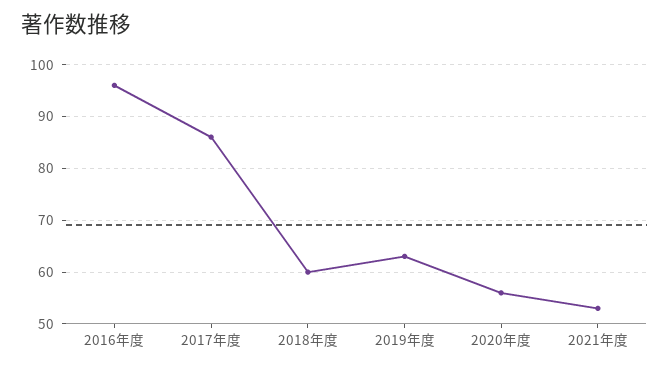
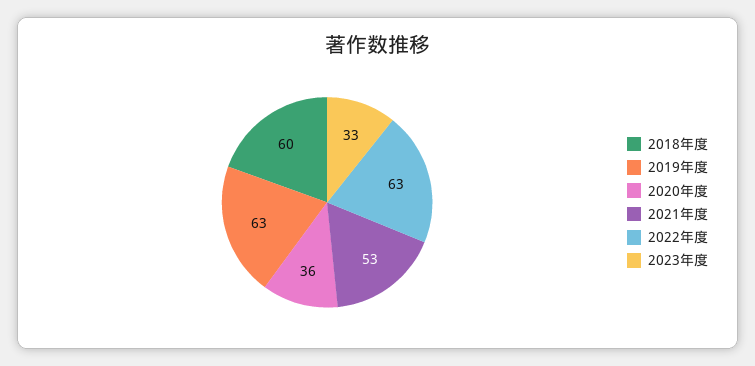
2016年度: 95 -> none
2017年度: 85 -> none
2020年度: 55 -> 36
2022年度: none -> 63
2023年度: none -> 33

